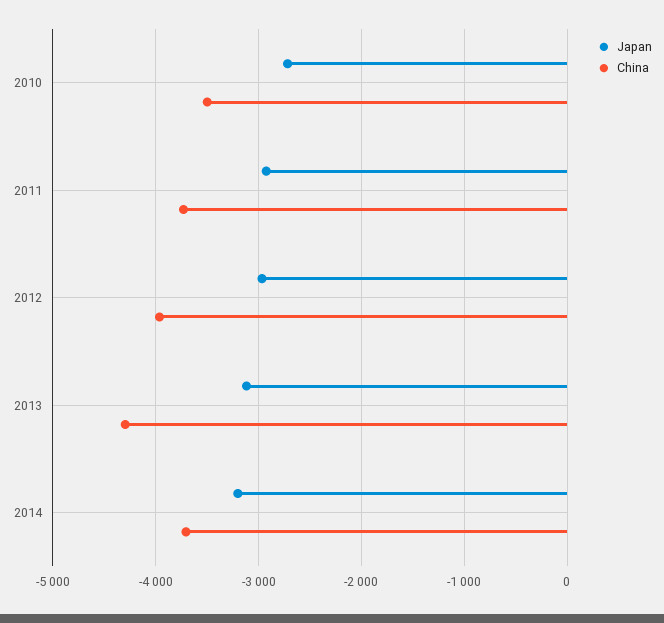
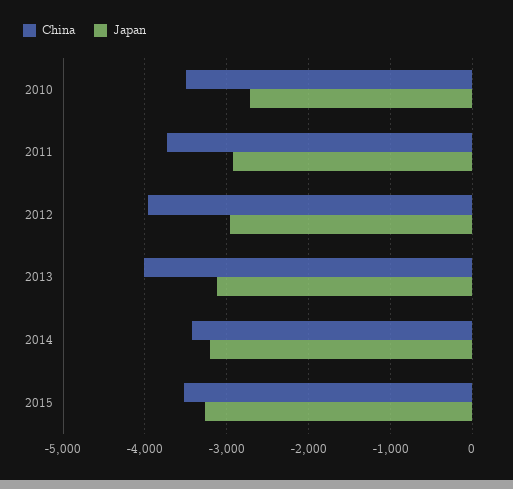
China, 2013: -4300 -> -4000
China, 2014: -3700 -> -3400
China, 2015: none -> -3500
Japan, 2015: none -> -3300

